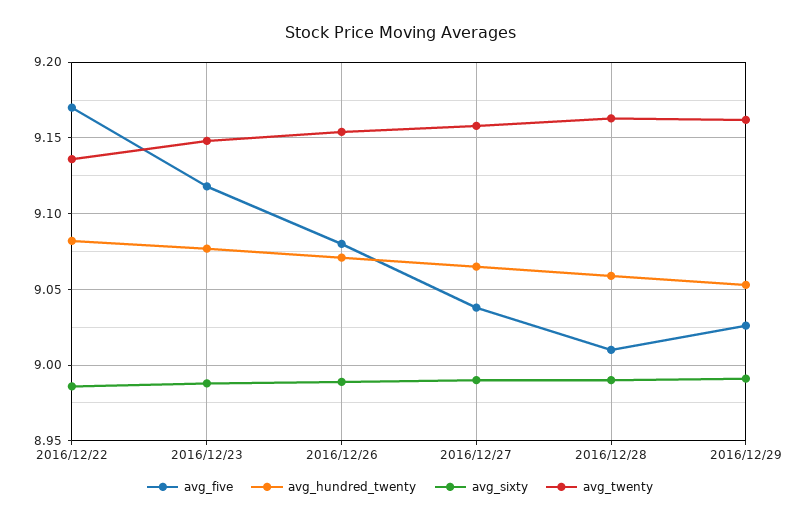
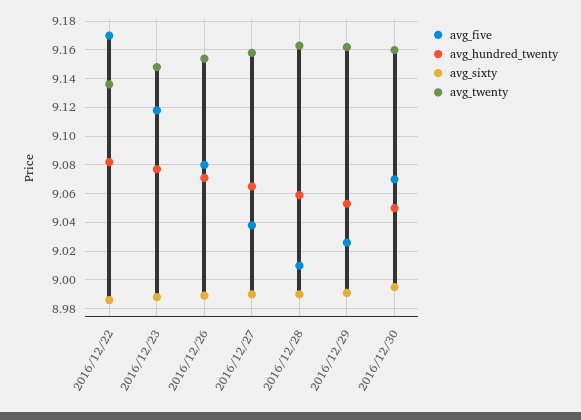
avg_five, 2016/12/30: none -> 9.07
avg_hundred_twenty, 2016/12/30: none -> 9.05
avg_sixty, 2016/12/30: none -> 8.995
avg_twenty, 2016/12/30: none -> 9.16

